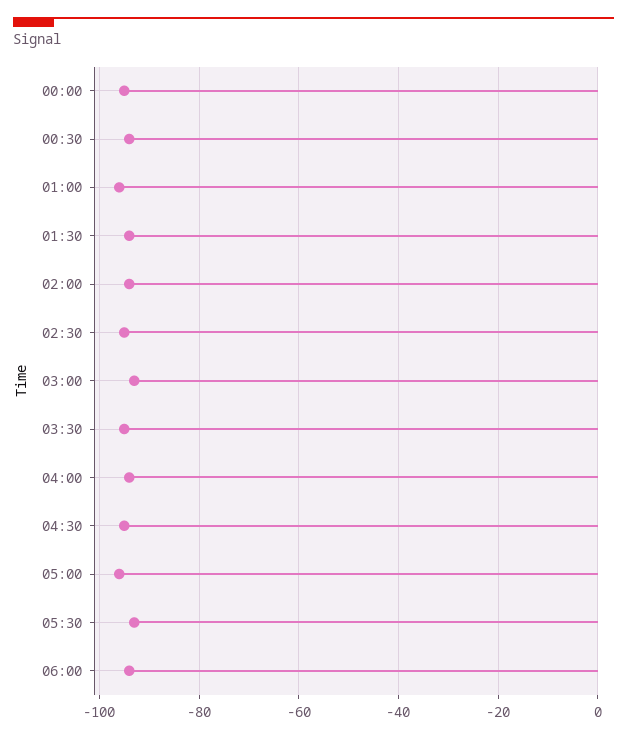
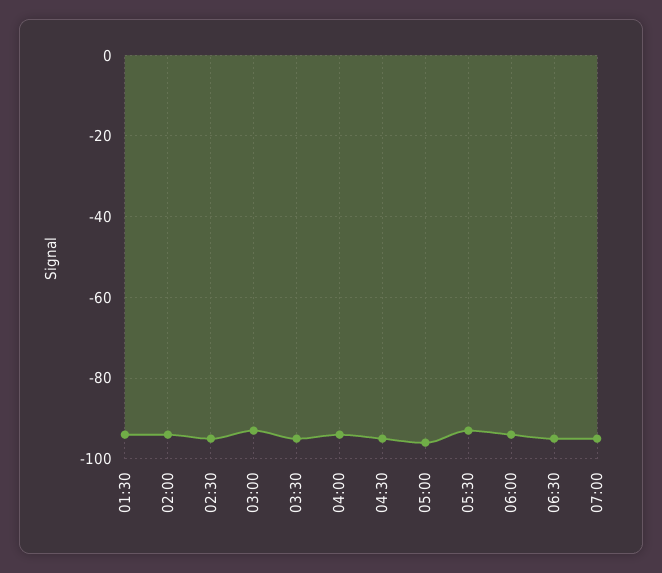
00:00: -95 -> none
00:30: -95 -> none
01:00: -95 -> none
06:30: none -> -95
07:00: none -> -95

